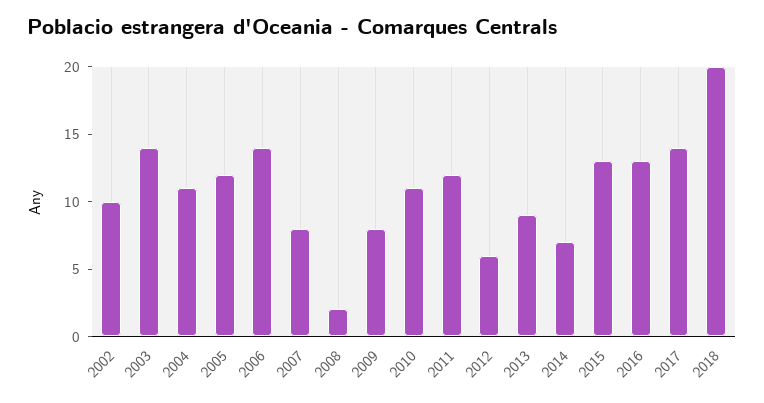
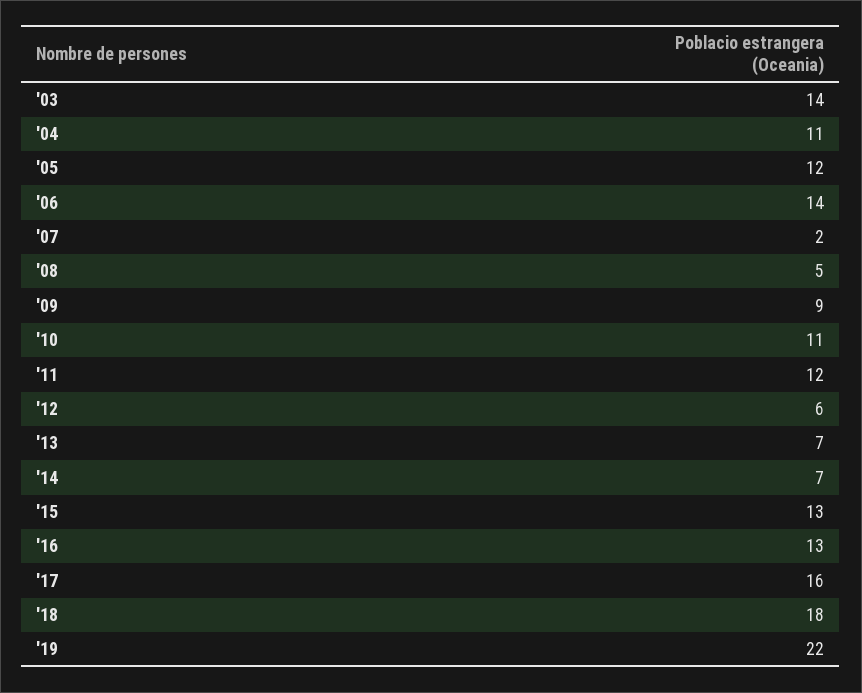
2002: 10 -> none
2007: 8 -> 2
2008: 2 -> 5
2009: 8 -> 9
2013: 9 -> 7
2017: 14 -> 16
2018: 20 -> 18
'19: none -> 22

